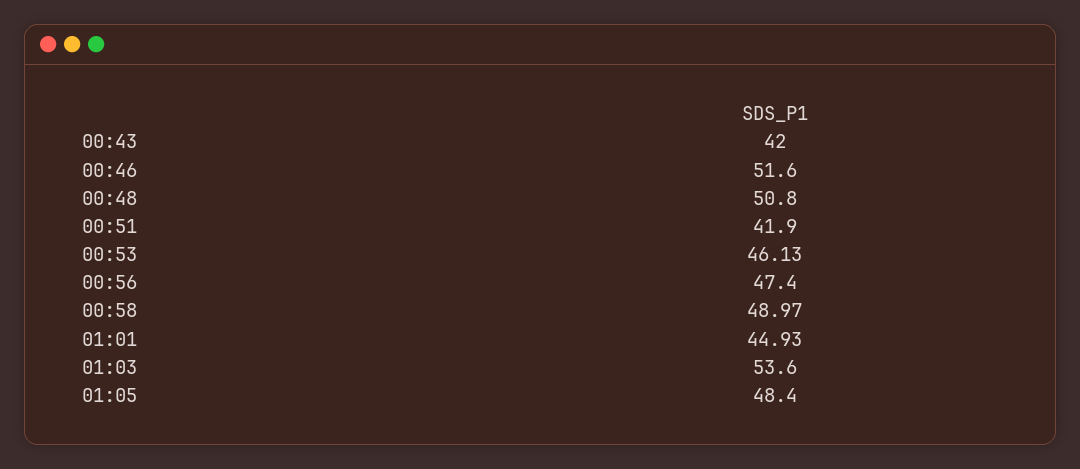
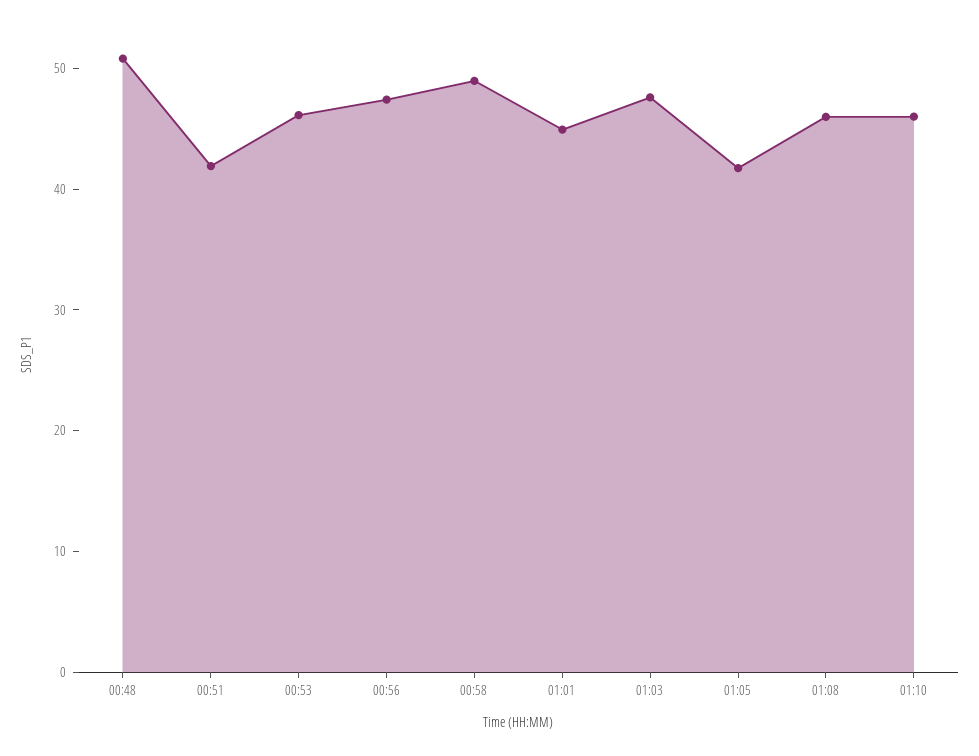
00:43: 42 -> none
00:46: 51.6 -> none
01:03: 53.6 -> 48
01:05: 48.4 -> 42
01:08: none -> 46
01:10: none -> 46

